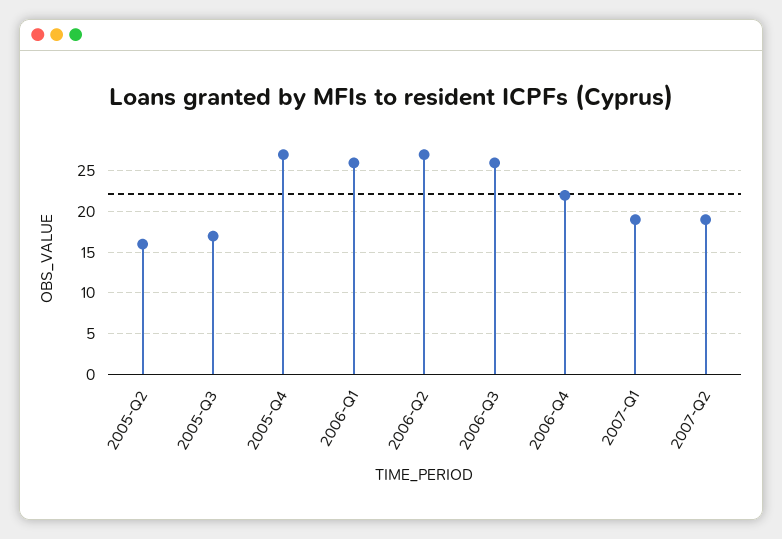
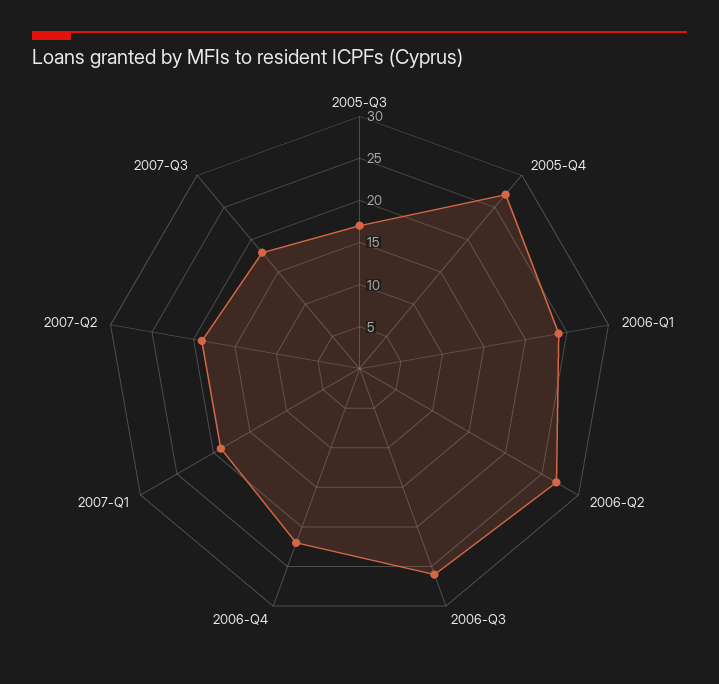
2005-Q2: 16 -> none
2006-Q1: 26 -> 24
2007-Q3: none -> 18

